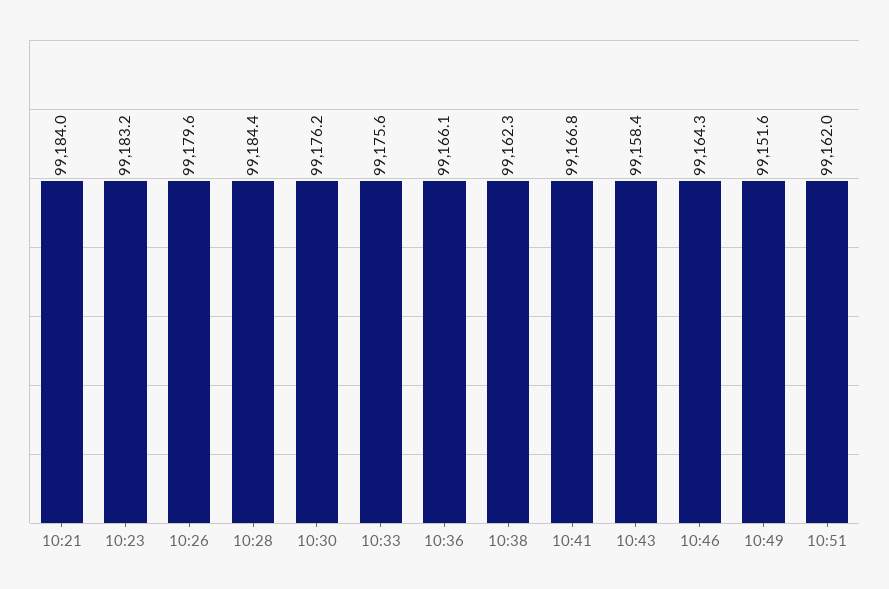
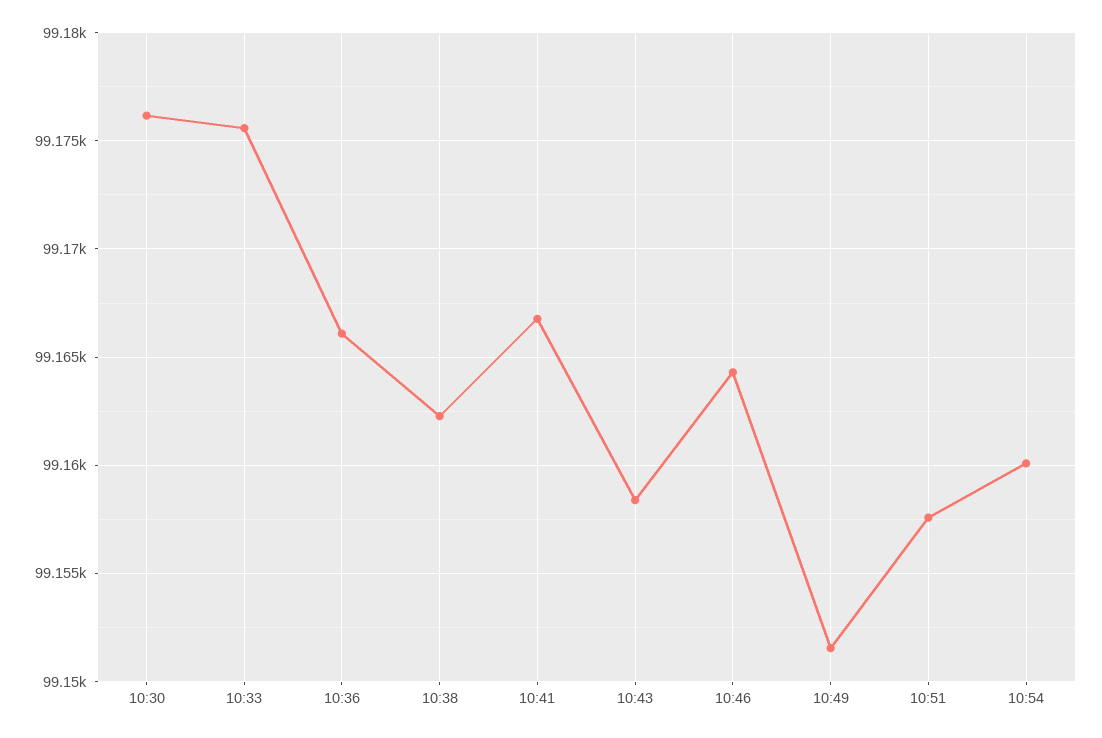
10:21: 99184 -> none
10:23: 99183.2 -> none
10:26: 99179.6 -> none
10:28: 99184.4 -> none
10:51: 99162 -> 99157.5
10:54: none -> 99160

